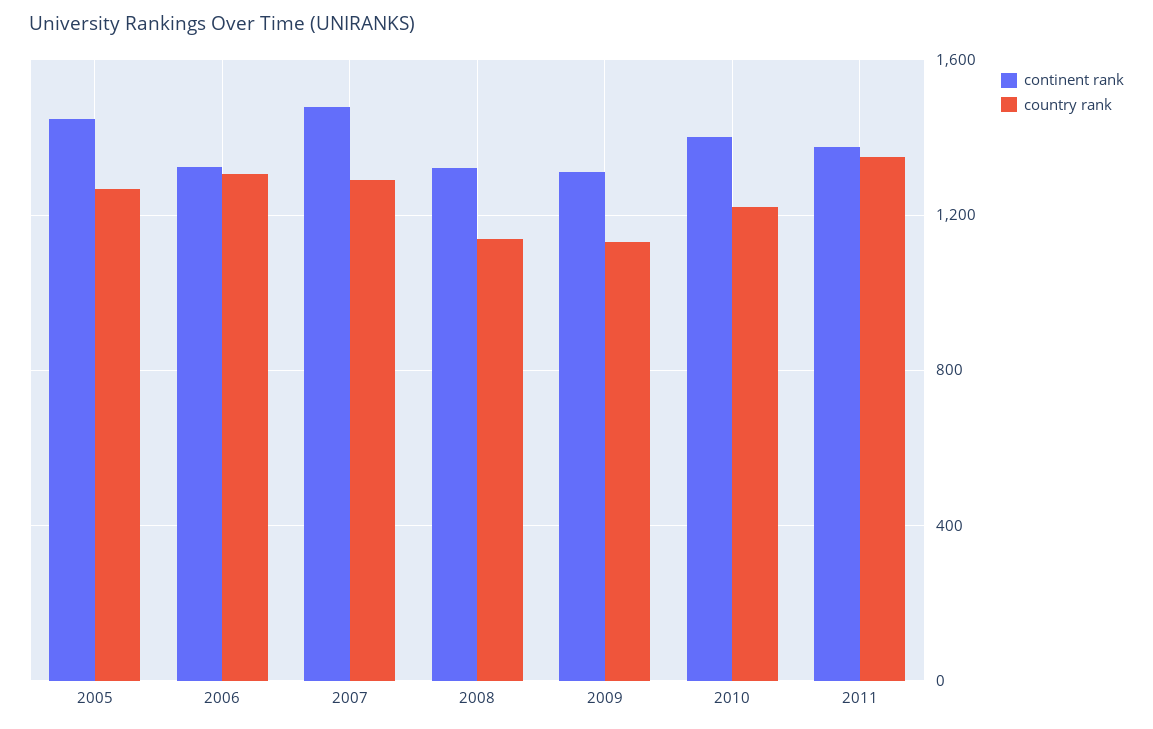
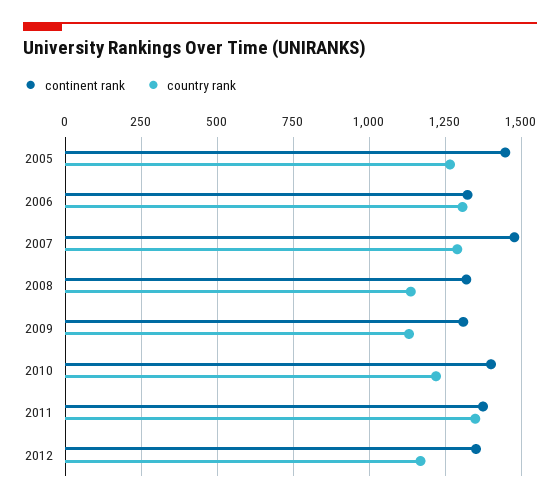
continent rank, 2012: none -> 1350
country rank, 2012: none -> 1175

